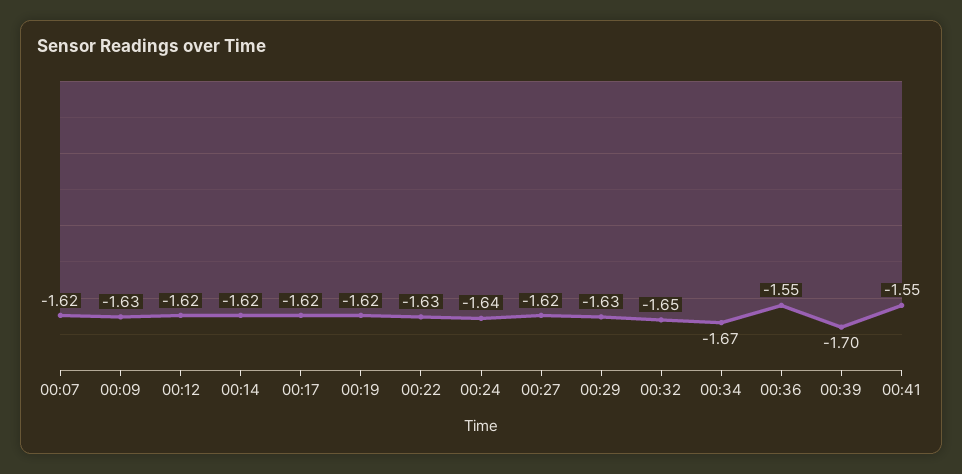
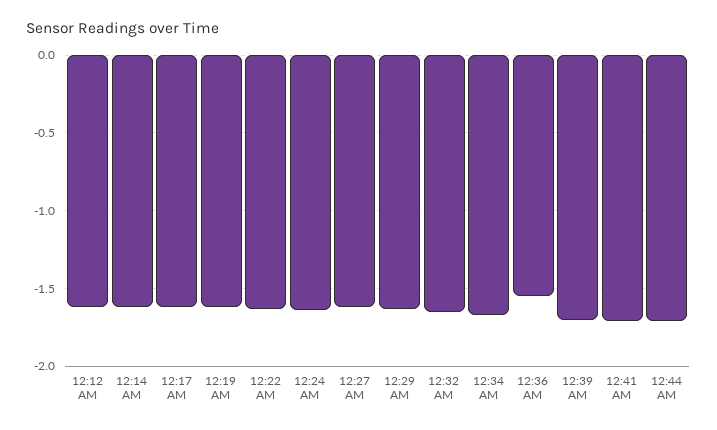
00:07: -1.62 -> none
00:09: -1.63 -> none
00:41: -1.55 -> -1.7
12:44 AM: none -> -1.7

